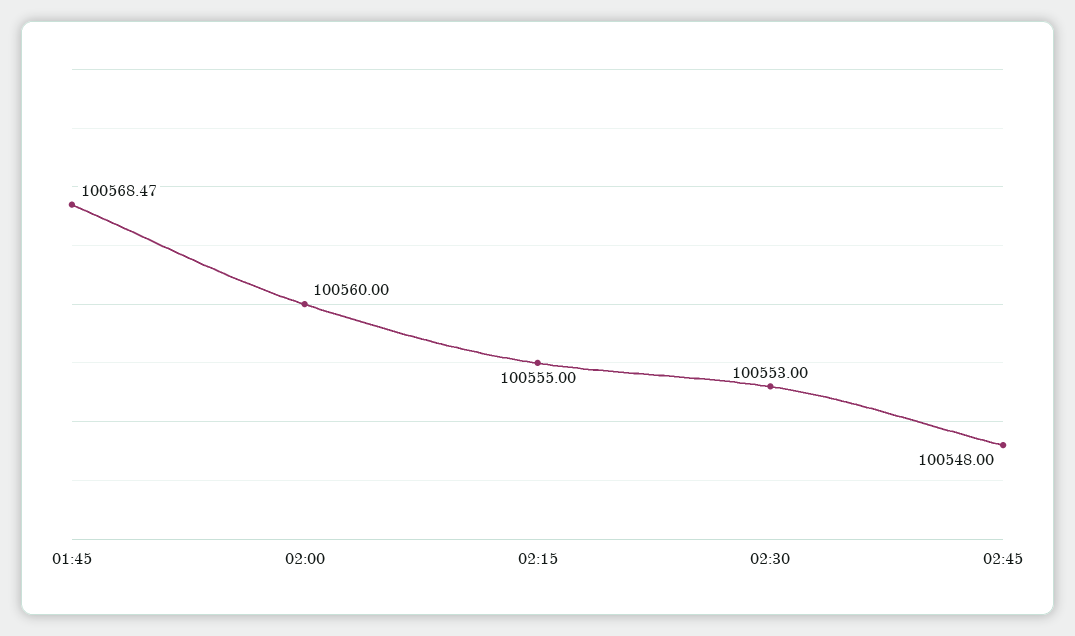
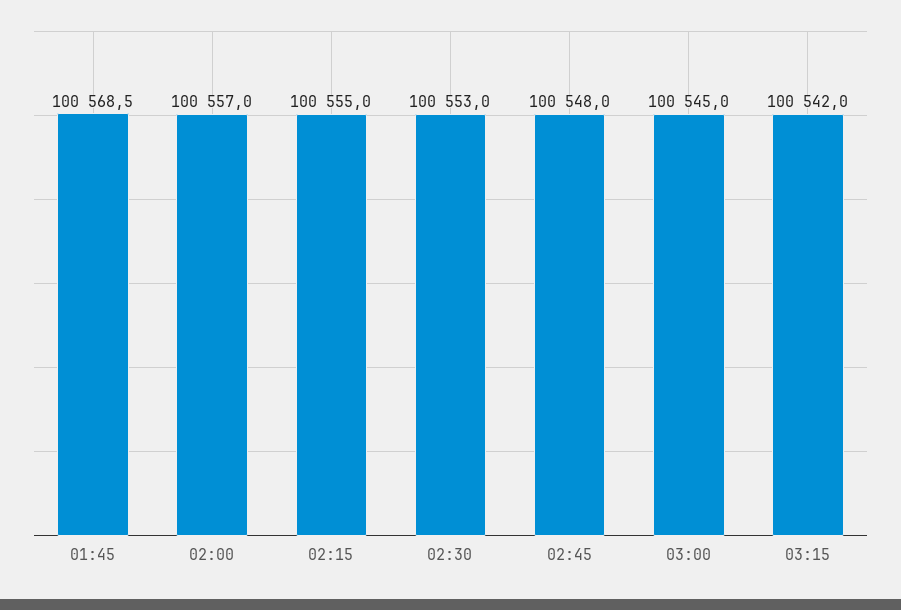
02:00: 100560 -> 100557
03:00: none -> 100545
03:15: none -> 100542

